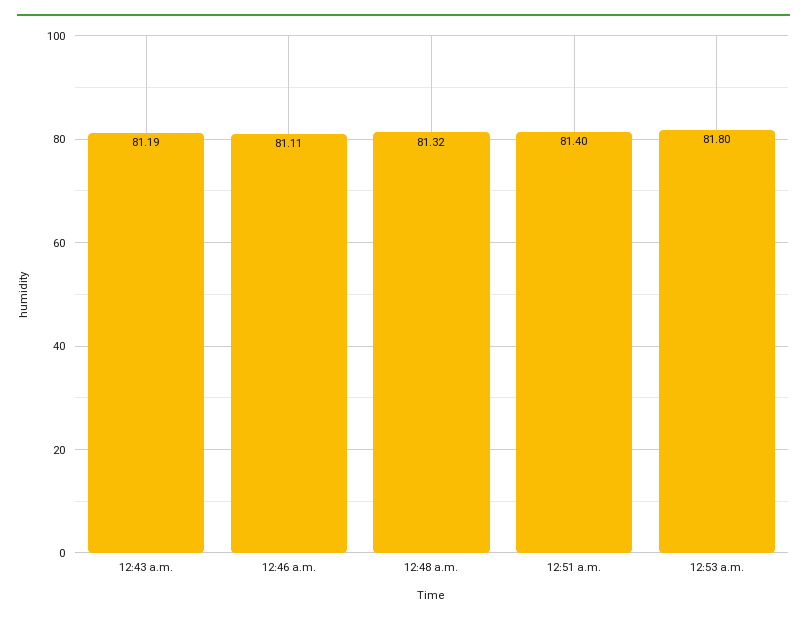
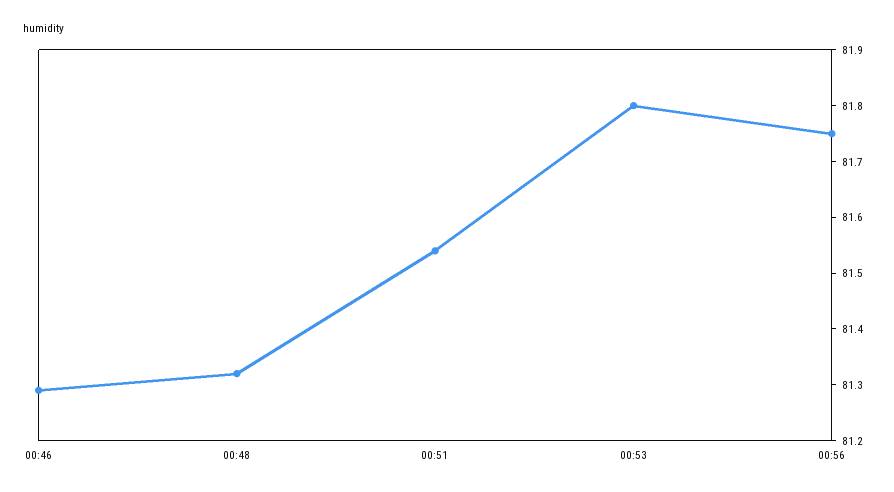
12:43 a.m.: 81.19 -> none
12:46 a.m.: 81.11 -> 81.3
12:51 a.m.: 81.4 -> 81.55
00:56: none -> 81.75

